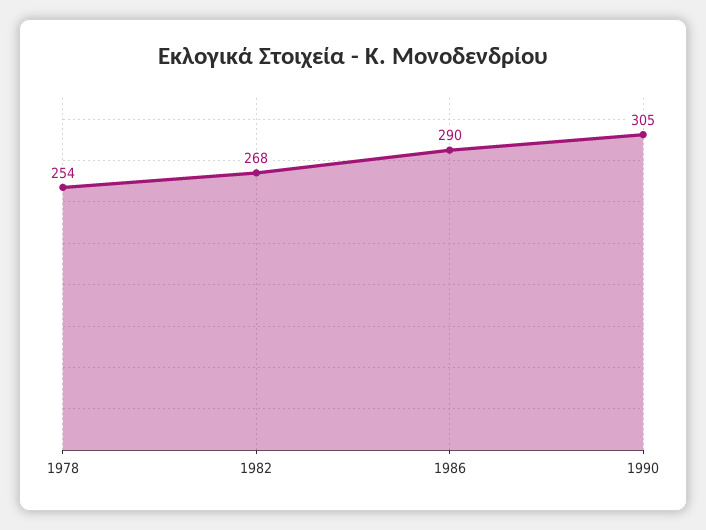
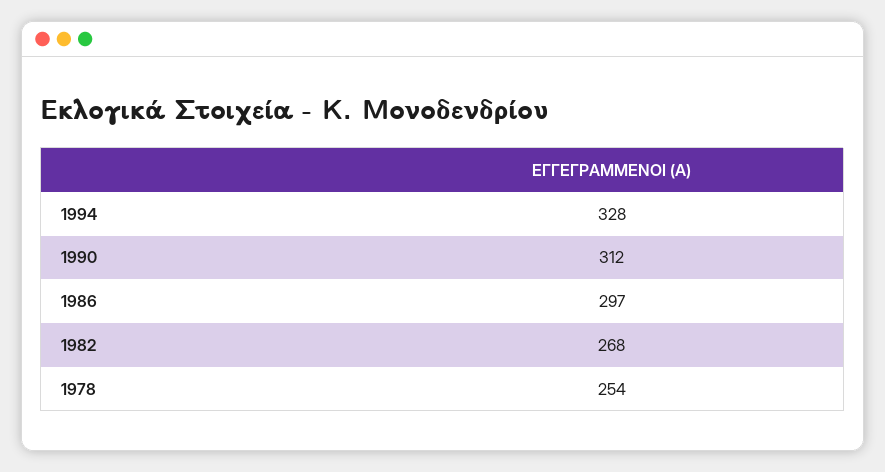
1986: 290 -> 297
1990: 305 -> 312
1994: none -> 328

